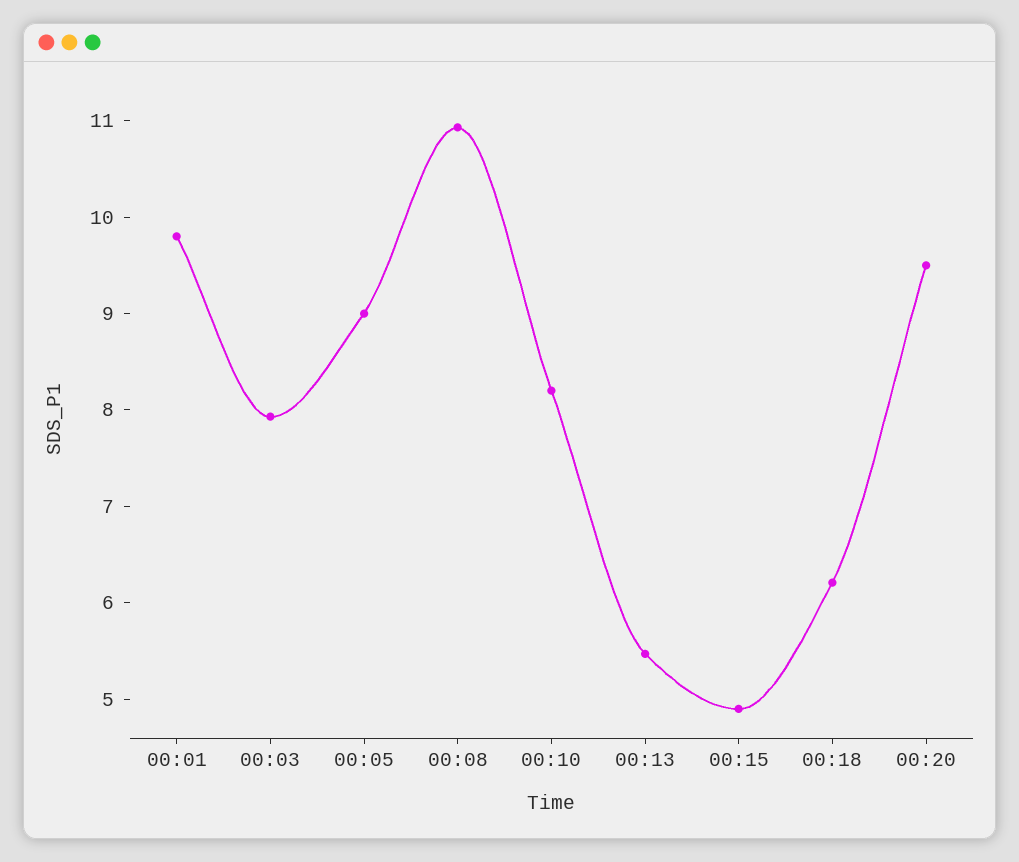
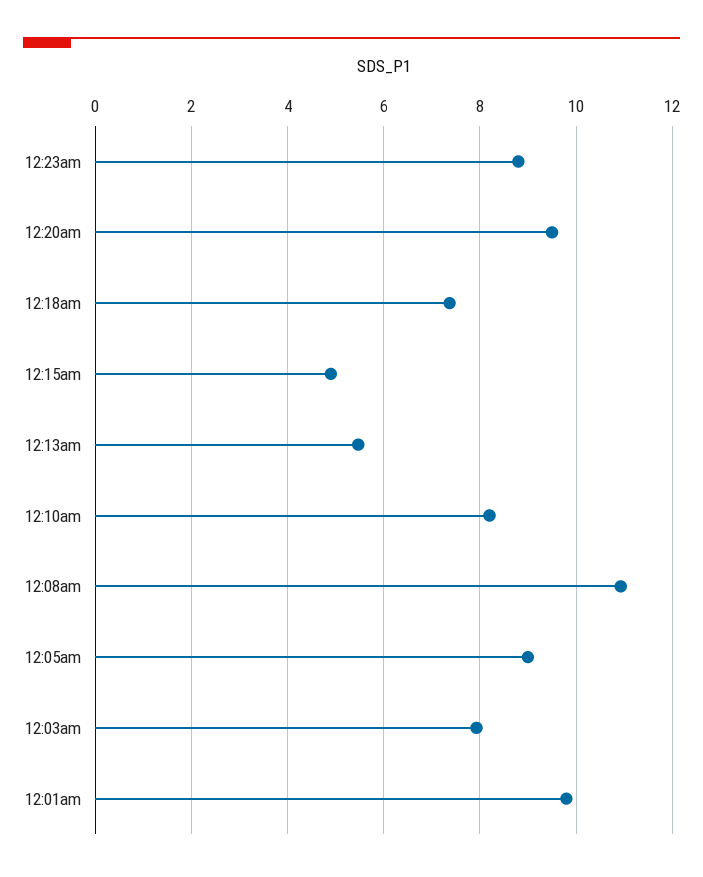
00:18: 6.2 -> 7.4
12:23am: none -> 8.8

